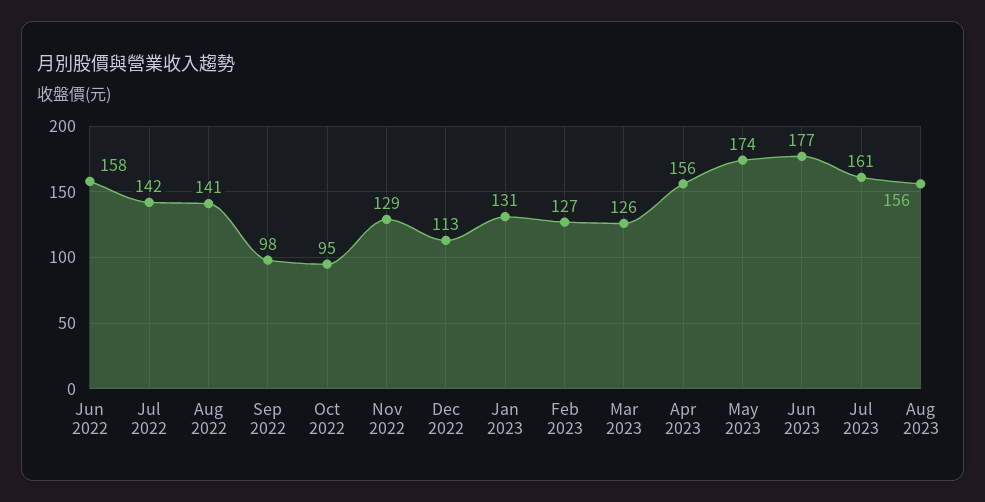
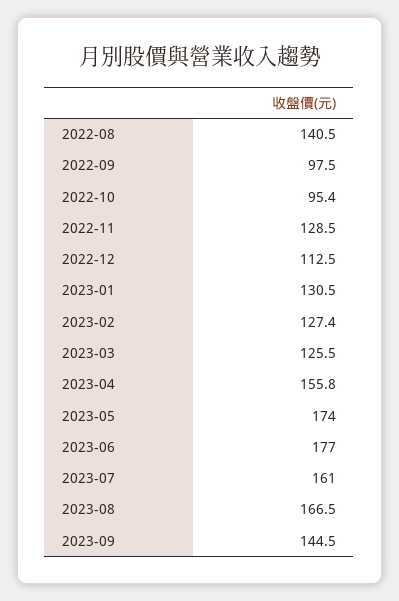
Jun 2022: 158 -> none
Jul 2022: 142 -> none
Aug 2023: 156 -> 166.5
2023-09: none -> 144.5

